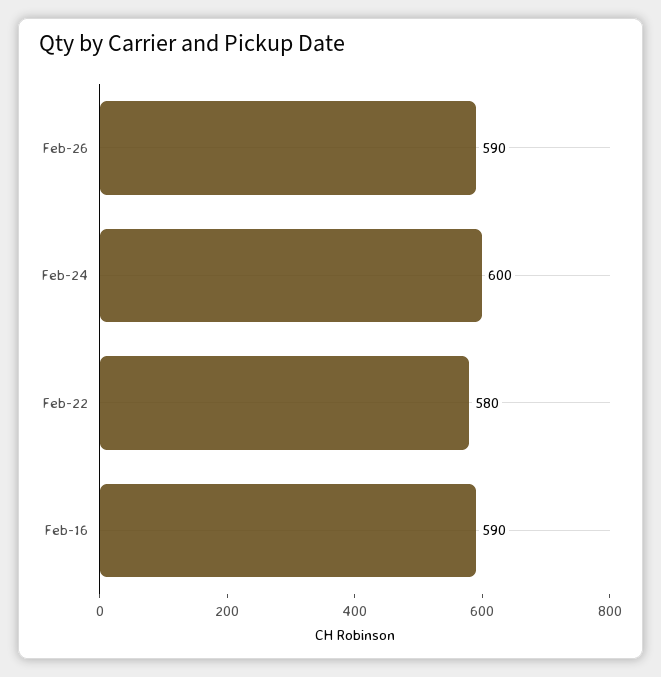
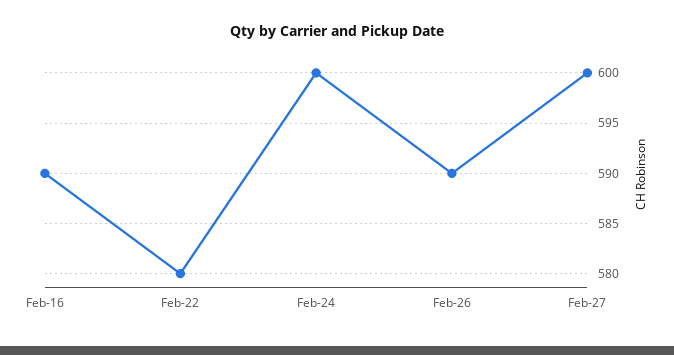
Feb-27: none -> 600

